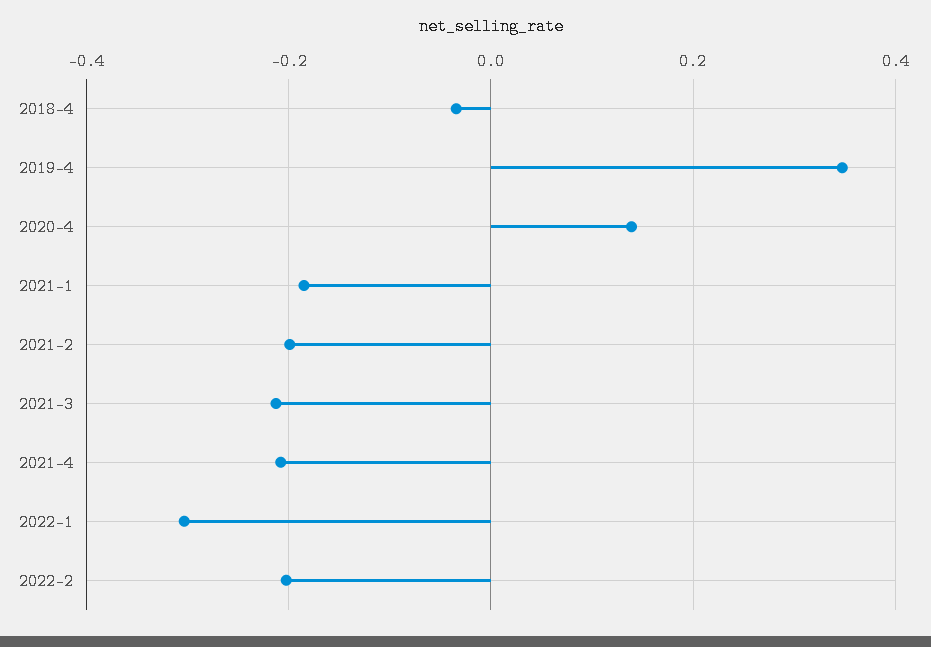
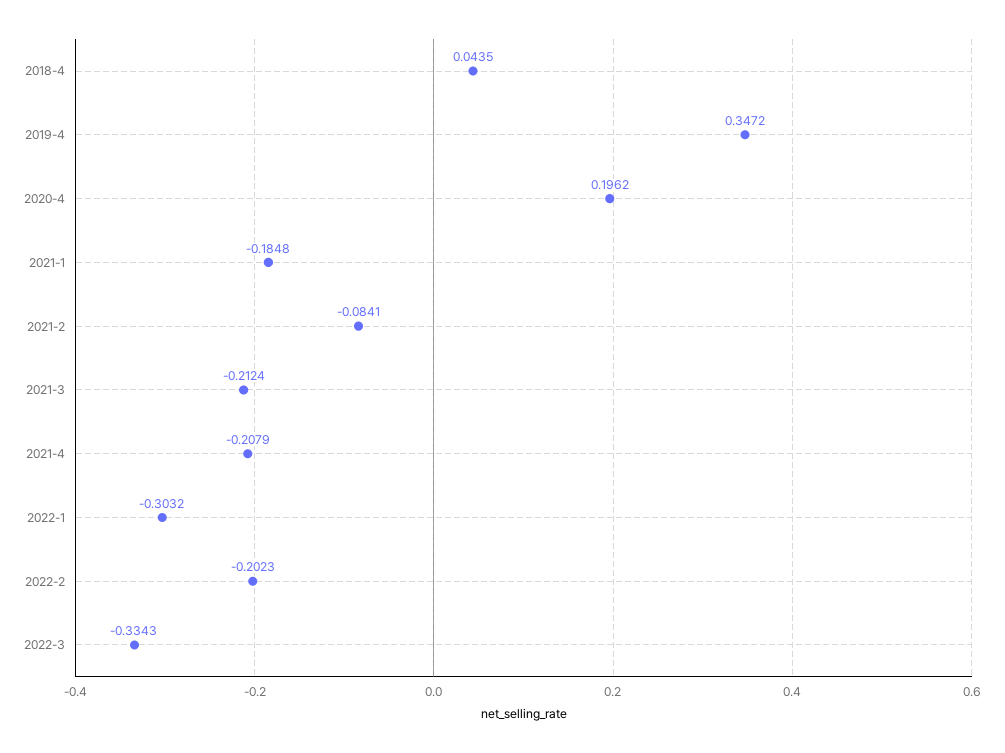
2018-4: -0.04 -> 0.0435
2020-4: 0.14 -> 0.1962
2021-2: -0.2 -> -0.0841
2022-3: none -> -0.3343

